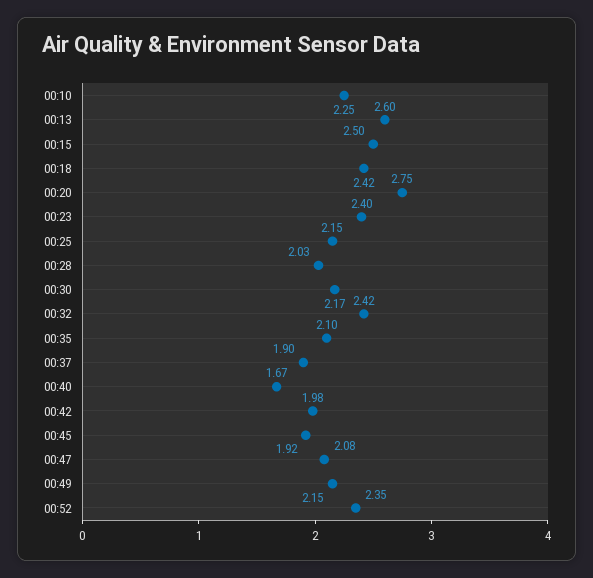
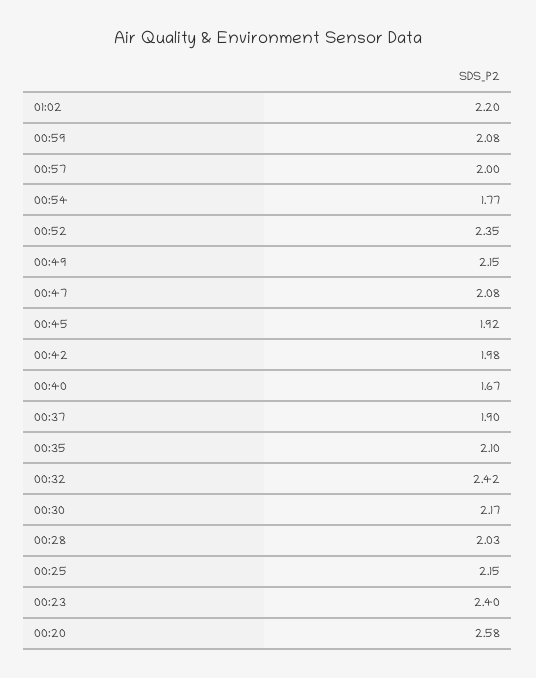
00:10: 2.25 -> none
00:13: 2.6 -> none
00:15: 2.5 -> none
00:18: 2.42 -> none
00:20: 2.75 -> 2.58
01:02: none -> 2.2
00:59: none -> 2.08
00:57: none -> 2
00:54: none -> 1.77

